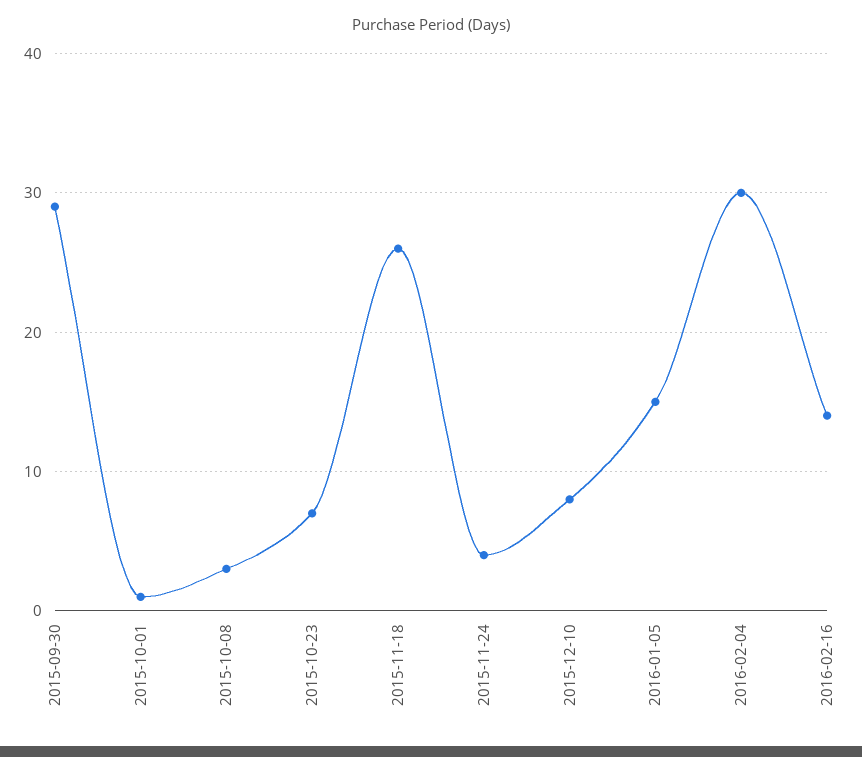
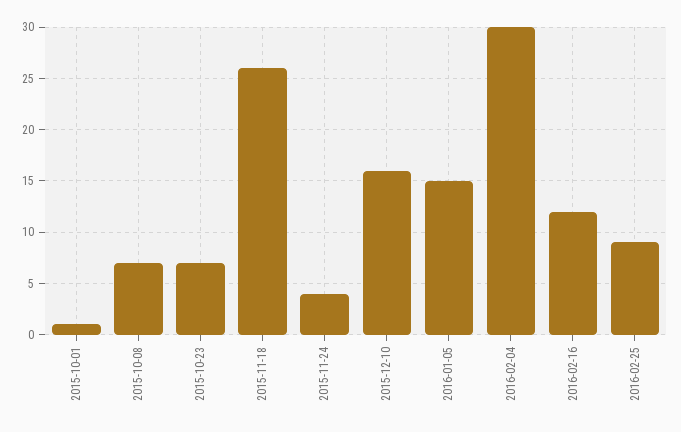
2015-09-30: 29 -> none
2015-10-08: 3 -> 7
2015-12-10: 8 -> 16
2016-02-16: 14 -> 12
2016-02-25: none -> 9

